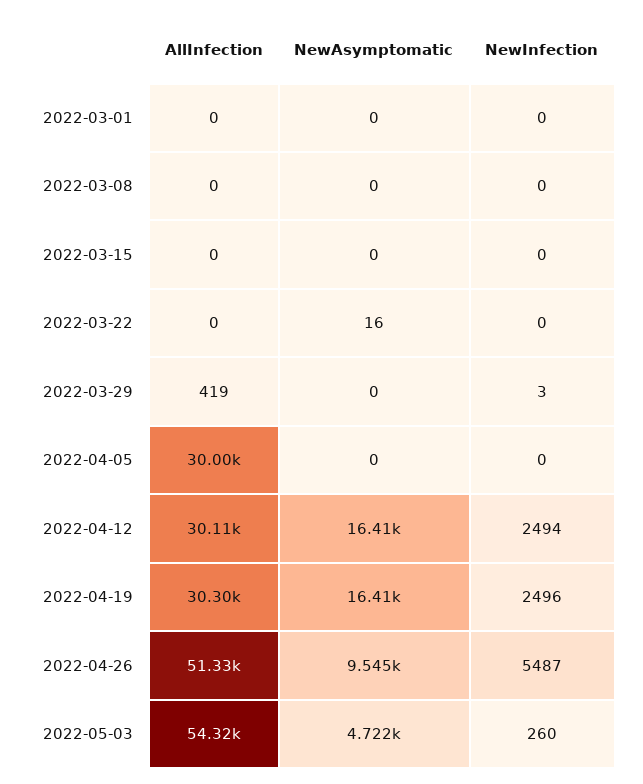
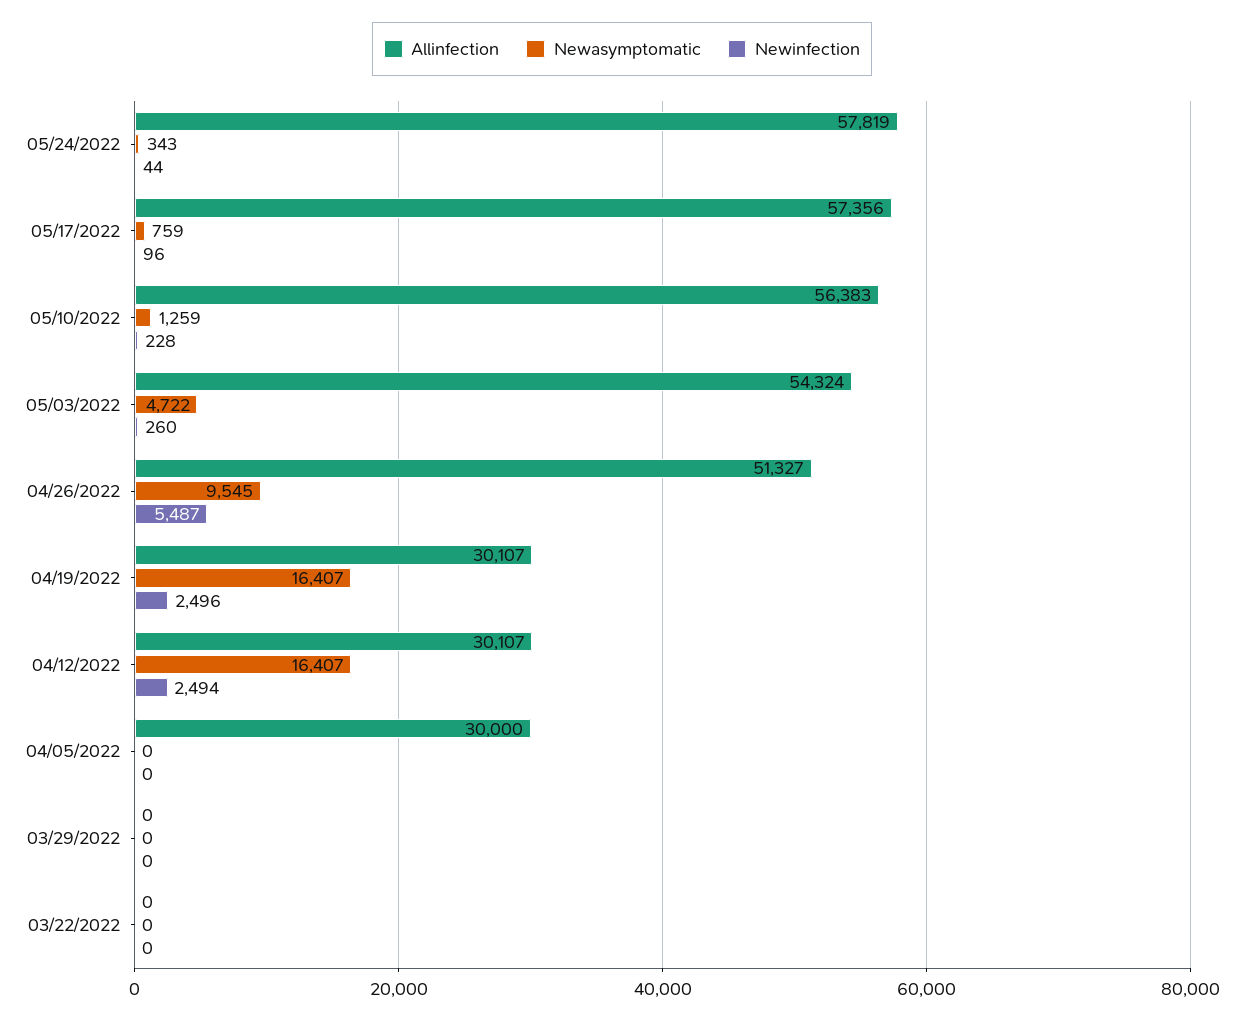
AllInfection, 2022-03-01: 0 -> none
NewAsymptomatic, 2022-03-01: 0 -> none
NewInfection, 2022-03-01: 0 -> none
AllInfection, 2022-03-08: 0 -> none
NewAsymptomatic, 2022-03-08: 0 -> none
NewInfection, 2022-03-08: 0 -> none
AllInfection, 2022-03-15: 0 -> none
NewAsymptomatic, 2022-03-15: 0 -> none
NewInfection, 2022-03-15: 0 -> none
NewAsymptomatic, 2022-03-22: 16 -> 0
AllInfection, 2022-03-29: 419 -> 0
NewInfection, 2022-03-29: 3 -> 0
AllInfection, 2022-04-19: 30300 -> 30107
AllInfection, 05/24/2022: none -> 57819
NewAsymptomatic, 05/24/2022: none -> 343
NewInfection, 05/24/2022: none -> 44
AllInfection, 05/17/2022: none -> 57356
NewAsymptomatic, 05/17/2022: none -> 759
NewInfection, 05/17/2022: none -> 96
AllInfection, 05/10/2022: none -> 56383
NewAsymptomatic, 05/10/2022: none -> 1259
NewInfection, 05/10/2022: none -> 228

